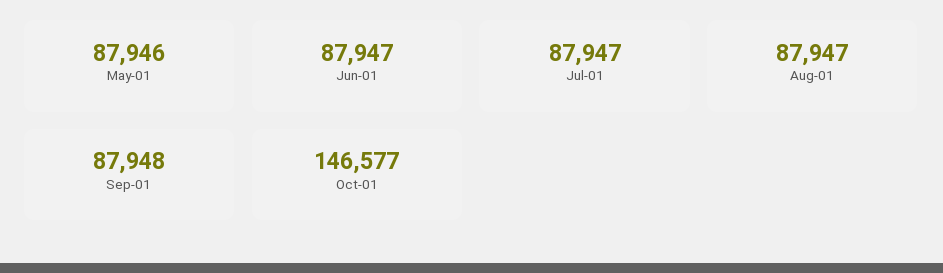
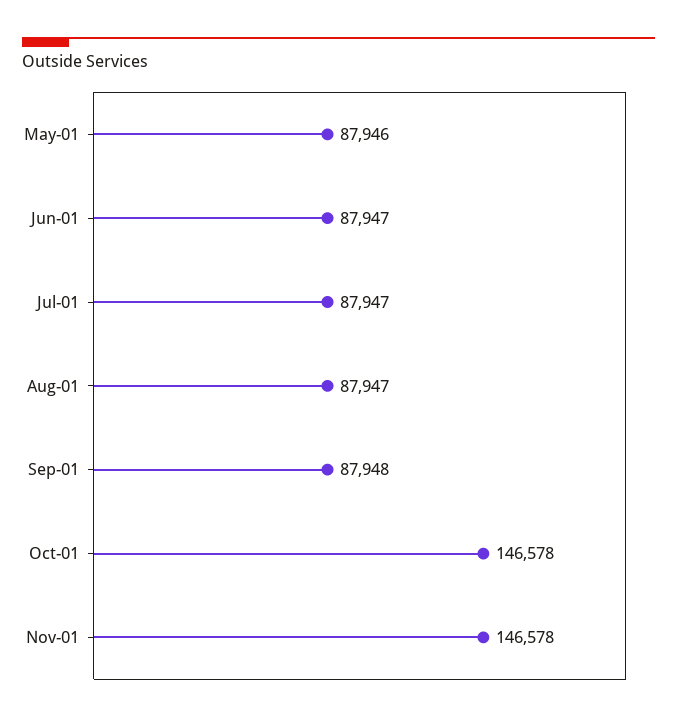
Oct-01: 146577 -> 146578
Nov-01: none -> 146578

